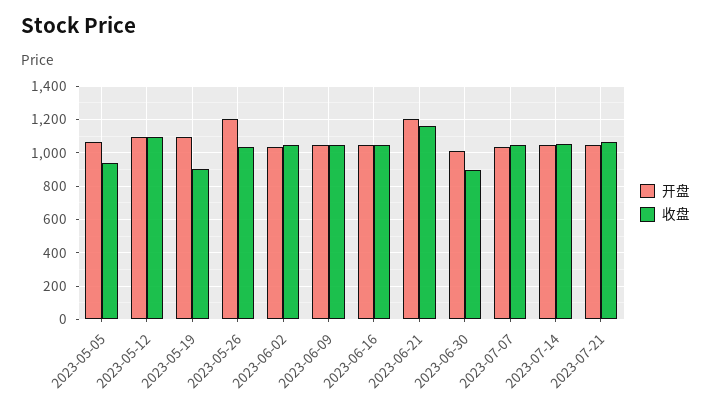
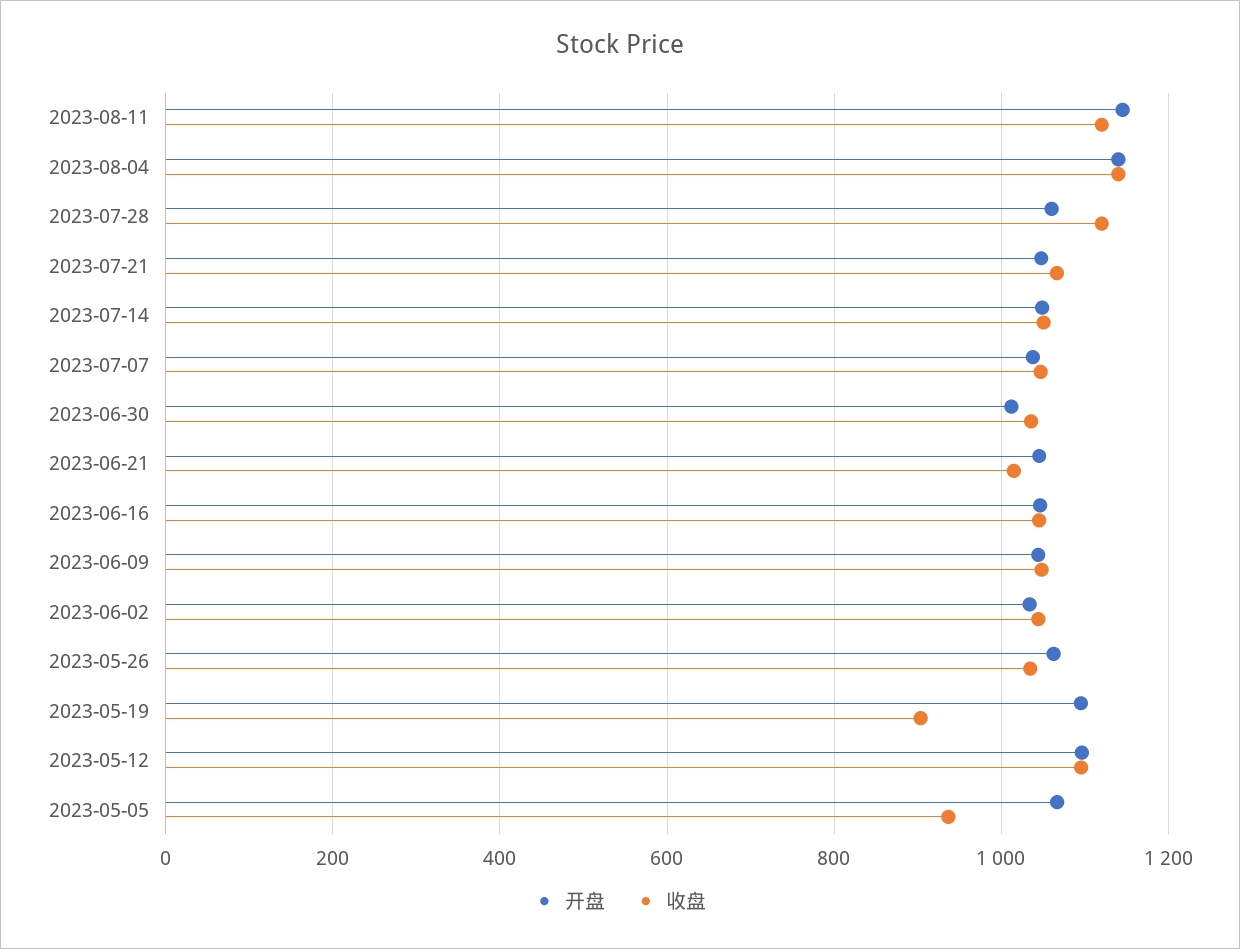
开盘, 2023-05-26: 1200 -> 1060
开盘, 2023-06-21: 1200 -> 1040
收盘, 2023-06-21: 1150 -> 1020
收盘, 2023-06-30: 900 -> 1040
开盘, 2023-08-11: none -> 1140
收盘, 2023-08-11: none -> 1120
开盘, 2023-08-04: none -> 1140
收盘, 2023-08-04: none -> 1140
开盘, 2023-07-28: none -> 1060
收盘, 2023-07-28: none -> 1120

